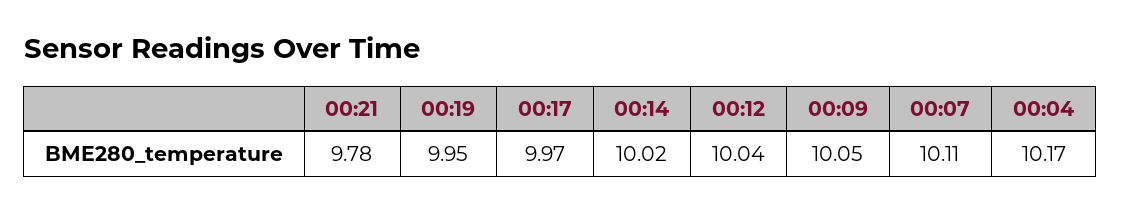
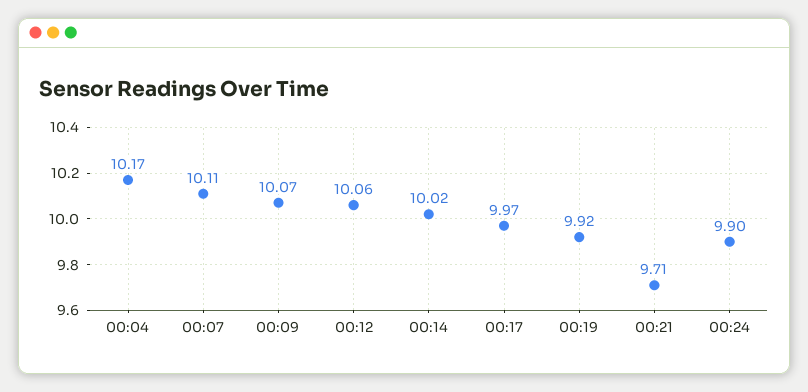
00:21: 9.78 -> 9.71
00:19: 9.95 -> 9.92
00:12: 10.04 -> 10.06
00:09: 10.05 -> 10.07
00:24: none -> 9.9

